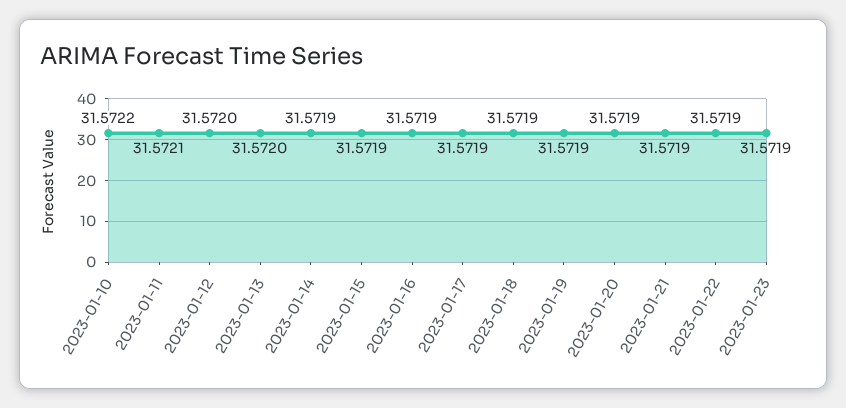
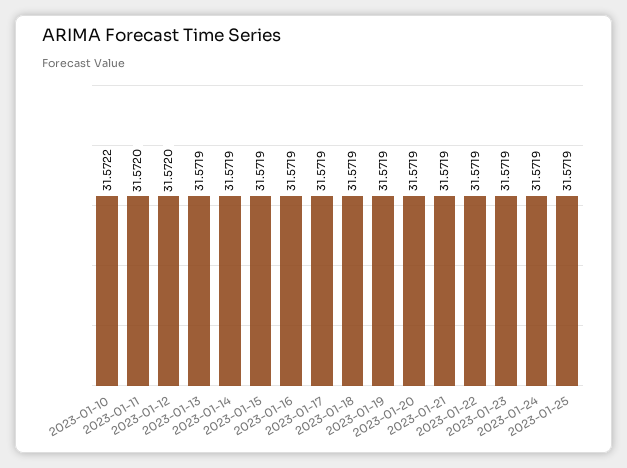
2023-01-11: 31.5721 -> 31.572
2023-01-13: 31.572 -> 31.5719
2023-01-24: none -> 31.5719
2023-01-25: none -> 31.5719

